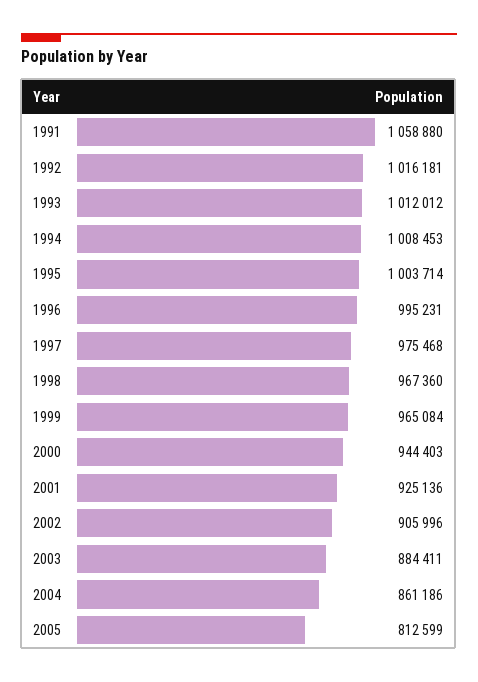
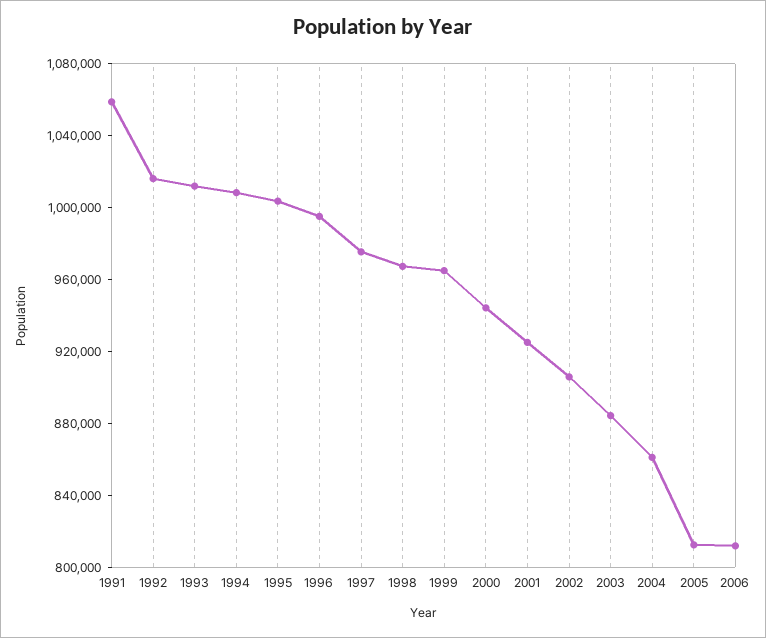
2006: none -> 810000

